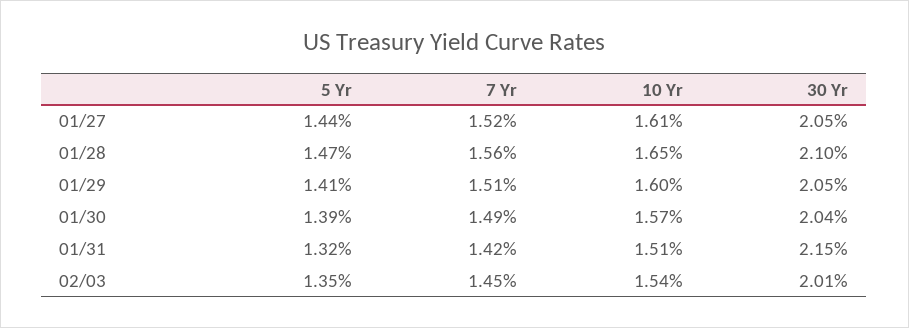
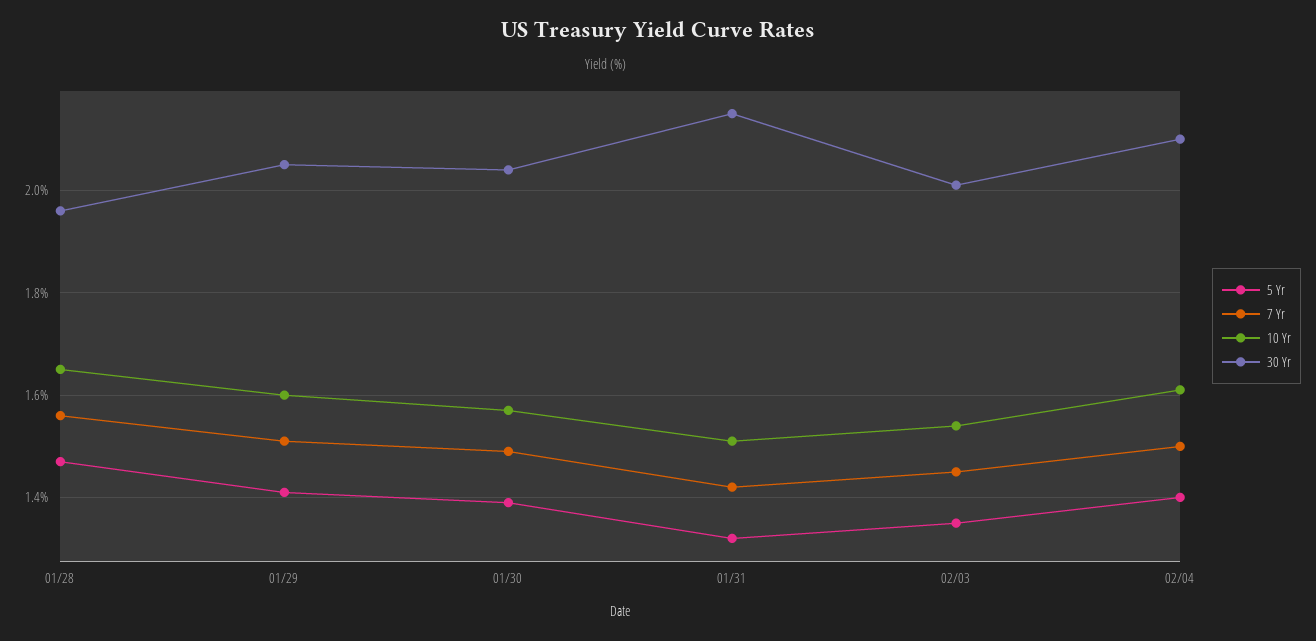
5 Yr, 01/27: 1.44 -> none
7 Yr, 01/27: 1.52 -> none
10 Yr, 01/27: 1.61 -> none
30 Yr, 01/27: 2.05 -> none
30 Yr, 01/28: 2.1 -> 1.95
5 Yr, 02/04: none -> 1.4
7 Yr, 02/04: none -> 1.5
10 Yr, 02/04: none -> 1.6
30 Yr, 02/04: none -> 2.1

